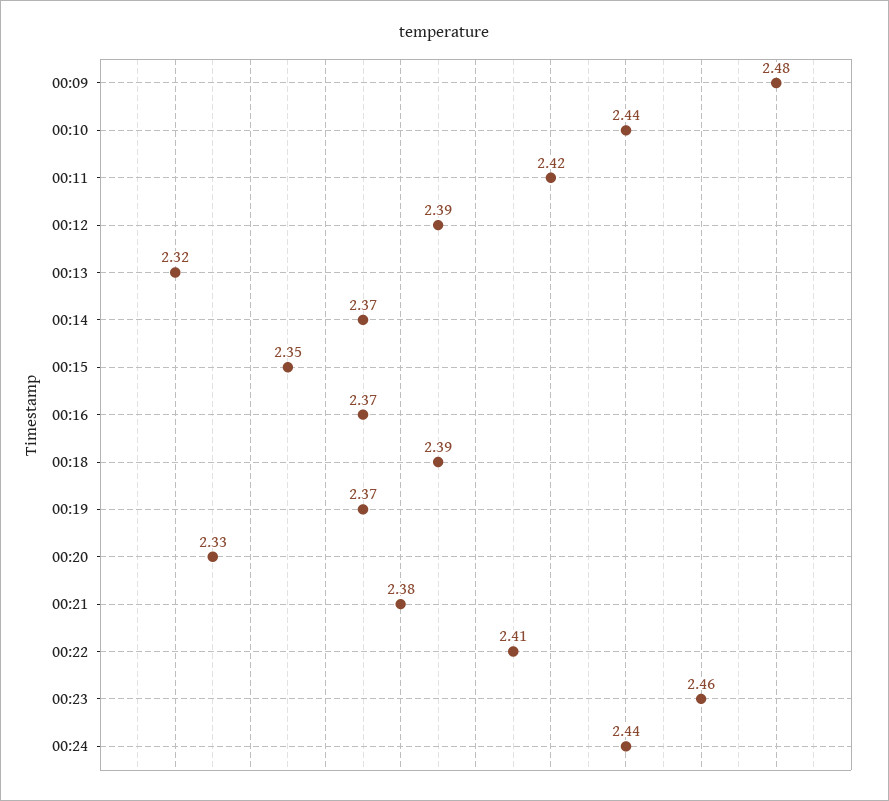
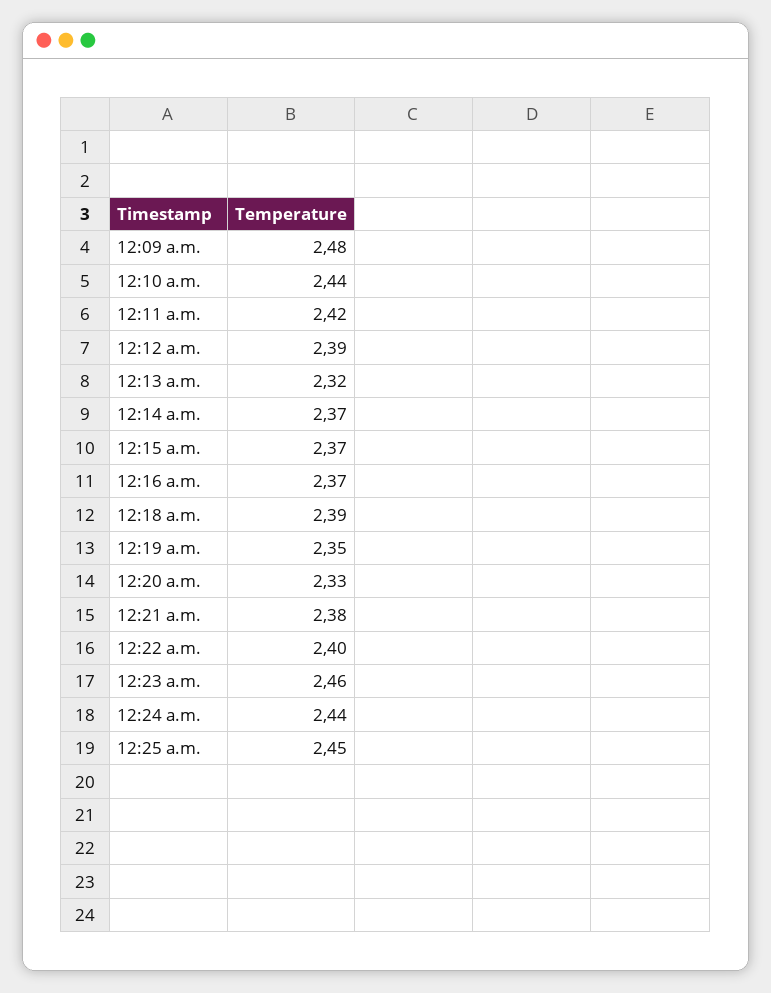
00:15: 2.35 -> 2.37
00:19: 2.37 -> 2.35
00:22: 2.41 -> 2.4
12:25 a.m.: none -> 2.45

